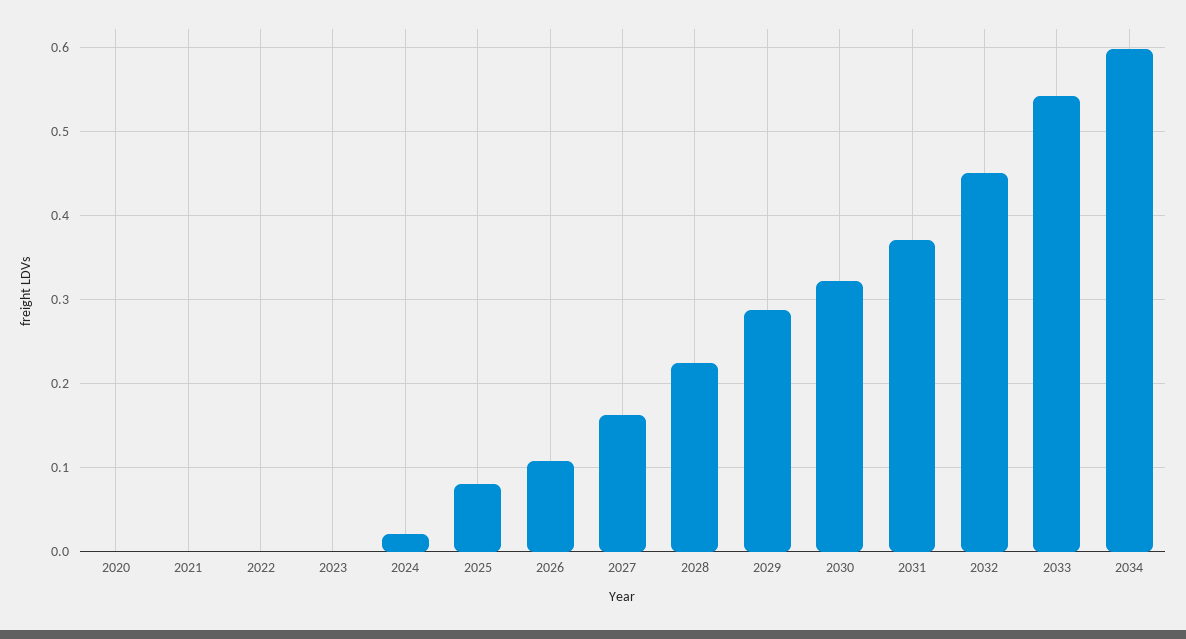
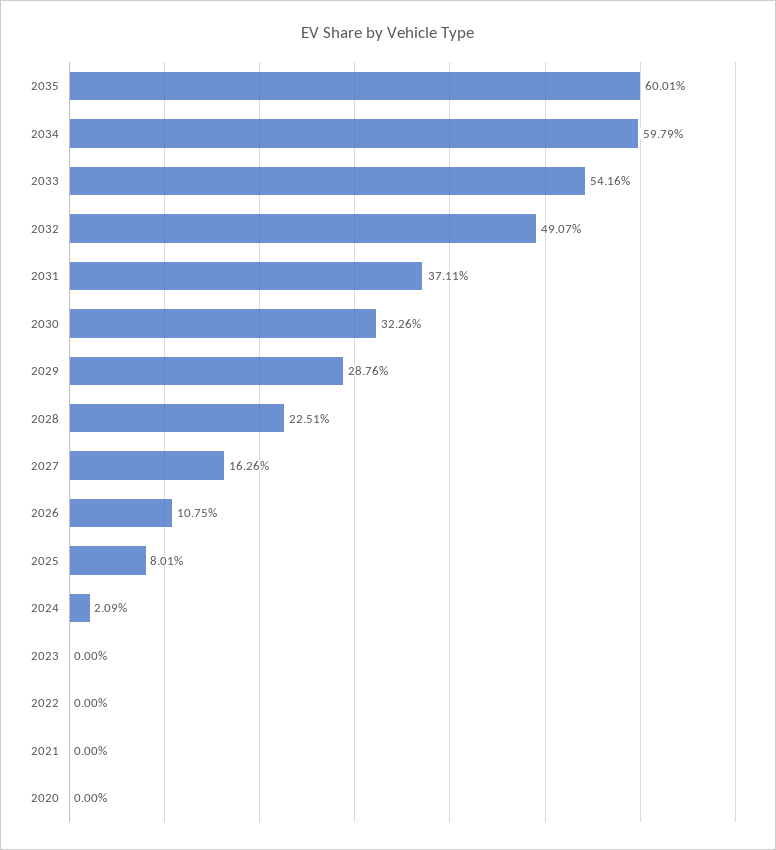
2032: 0.45 -> 0.4907
2035: none -> 0.6001

